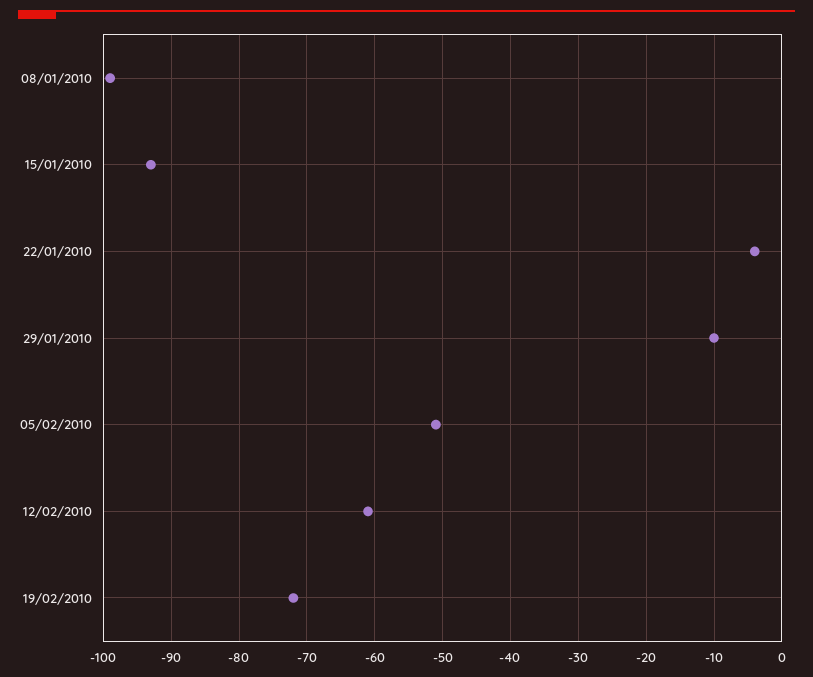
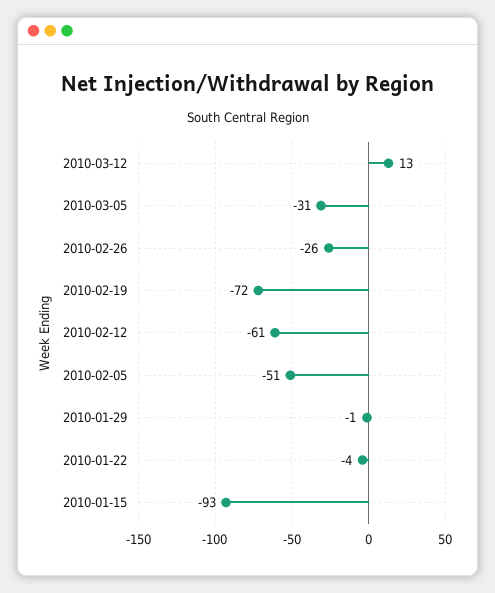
08/01/2010: -99 -> none
29/01/2010: -10 -> -1
2010-03-12: none -> 13
2010-03-05: none -> -31
2010-02-26: none -> -26

